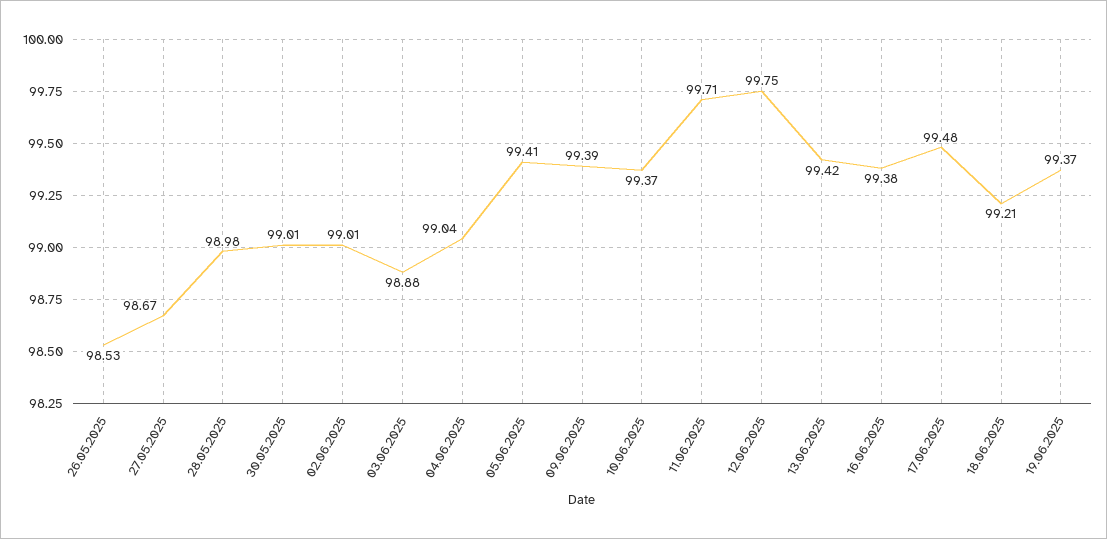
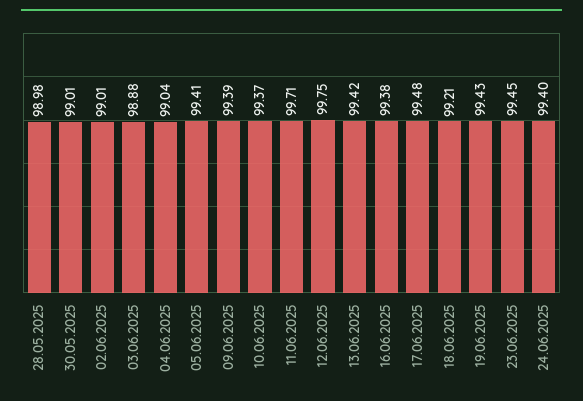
26.05.2025: 98.53 -> none
27.05.2025: 98.67 -> none
19.06.2025: 99.37 -> 99.43
23.06.2025: none -> 99.45
24.06.2025: none -> 99.4

